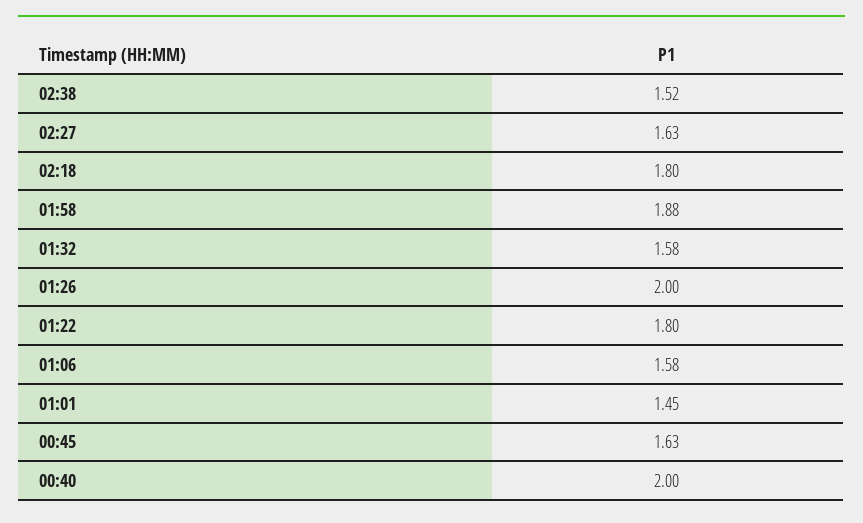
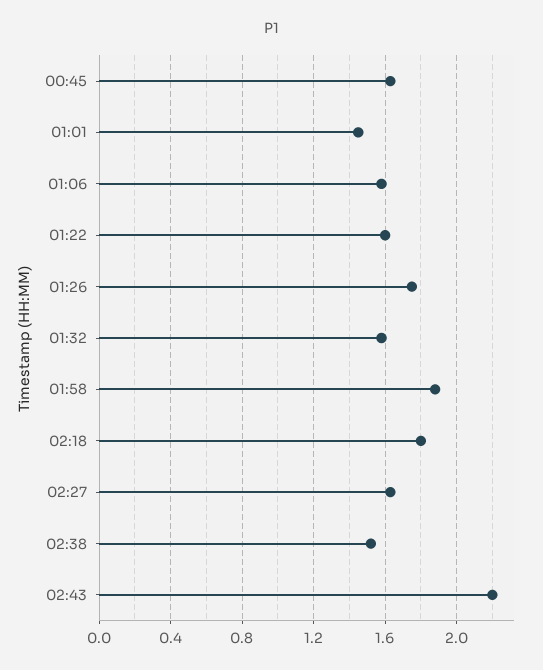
01:26: 2 -> 1.75
01:22: 1.8 -> 1.6
00:40: 2 -> none
02:43: none -> 2.2

